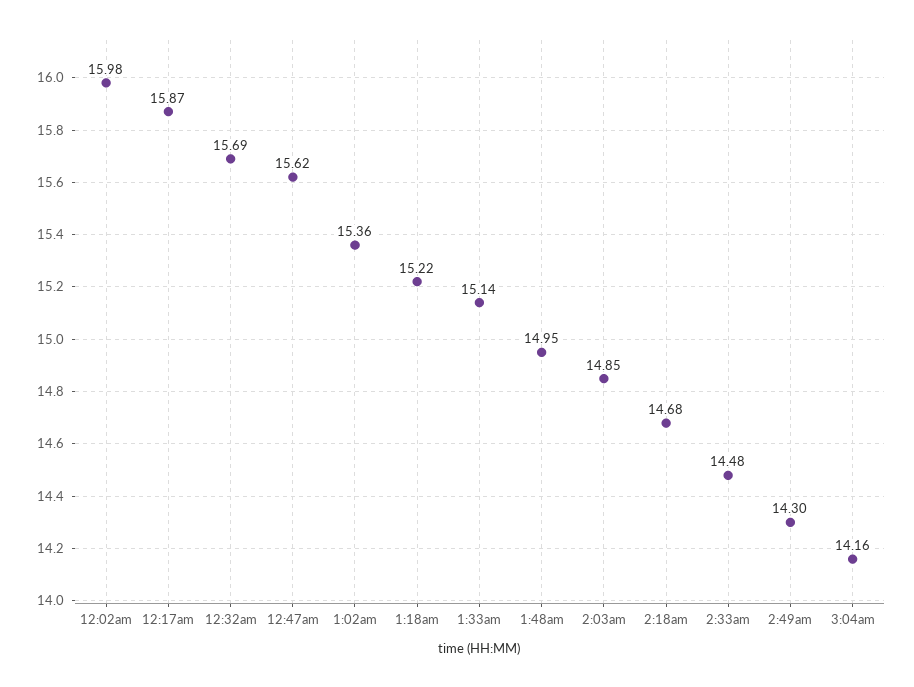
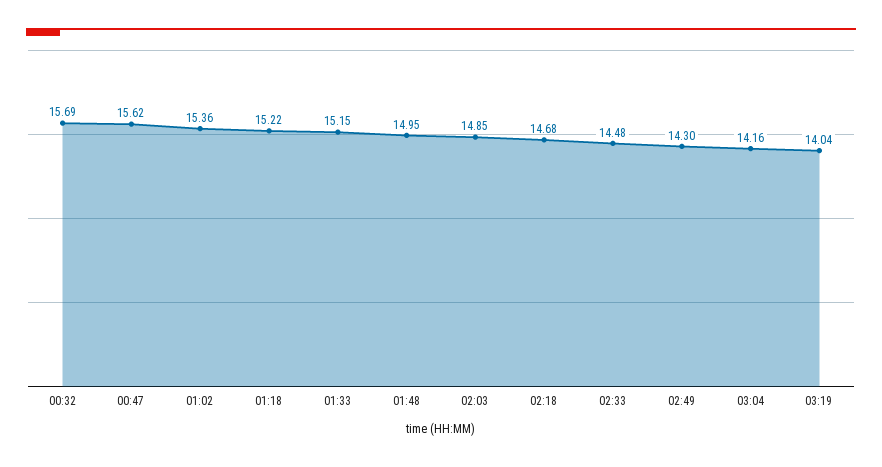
12:02am: 15.98 -> none
12:17am: 15.87 -> none
1:33am: 15.14 -> 15.15
03:19: none -> 14.04

